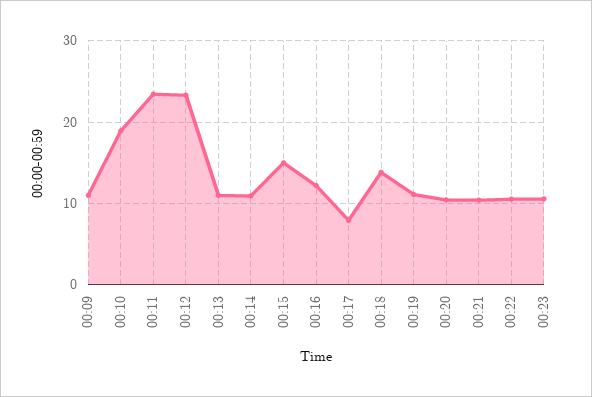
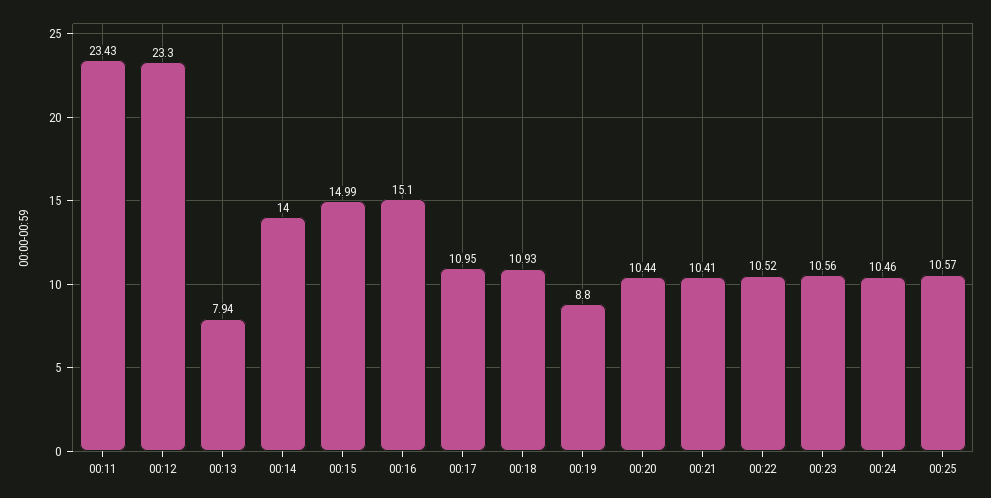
00:09: 11 -> none
00:10: 19 -> none
00:13: 11 -> 7.94
00:14: 11 -> 14
00:16: 12 -> 15.1
00:17: 8 -> 10.95
00:18: 14 -> 10.93
00:19: 11 -> 8.8
00:24: none -> 10.46
00:25: none -> 10.57

